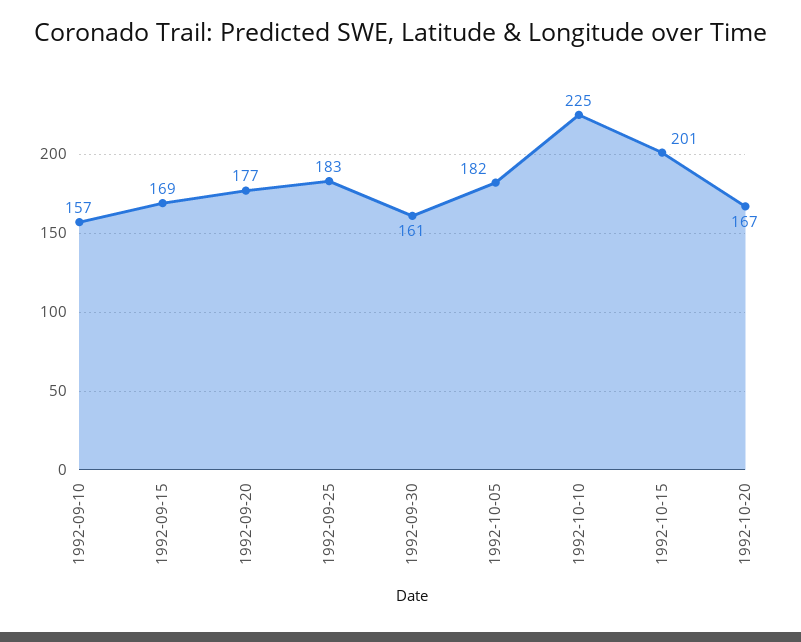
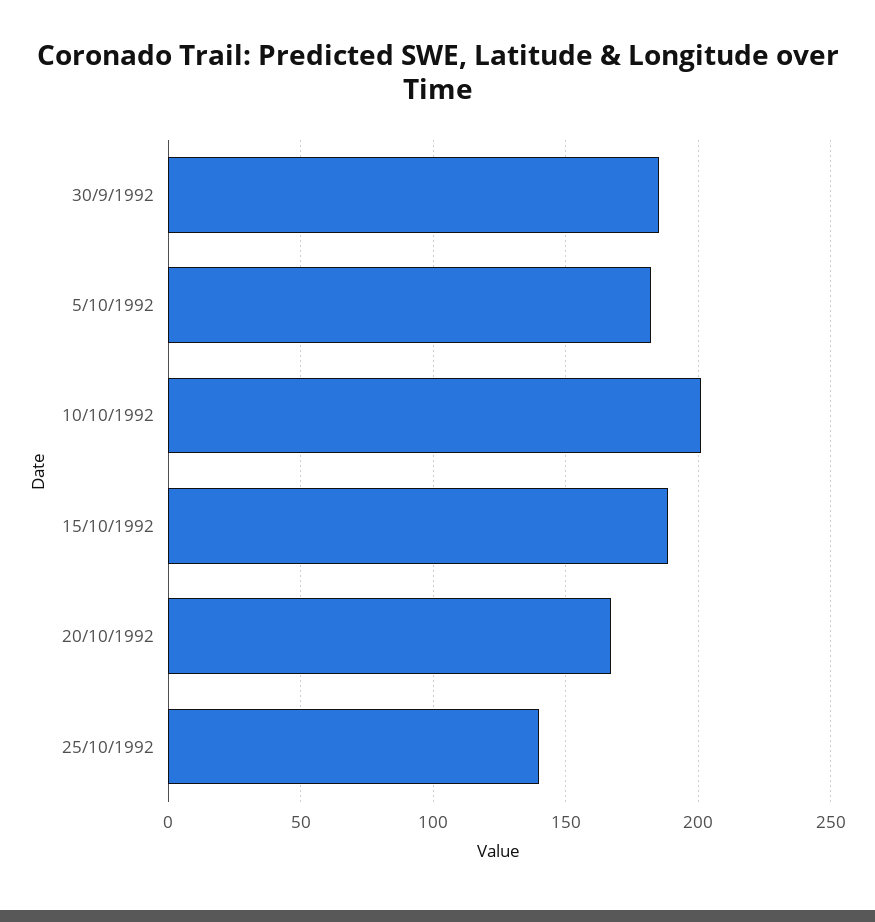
1992-09-10: 157 -> none
1992-09-15: 169 -> none
1992-09-20: 177 -> none
1992-09-25: 183 -> none
1992-09-30: 161 -> 185
1992-10-10: 225 -> 200
1992-10-15: 201 -> 190
25/10/1992: none -> 140

